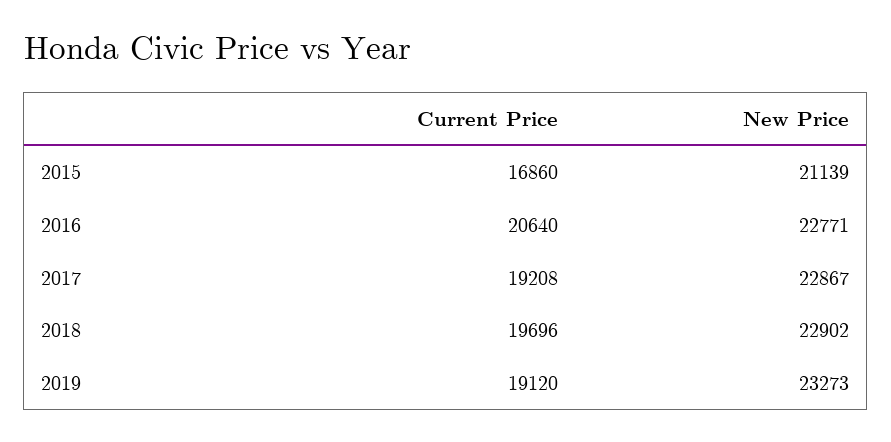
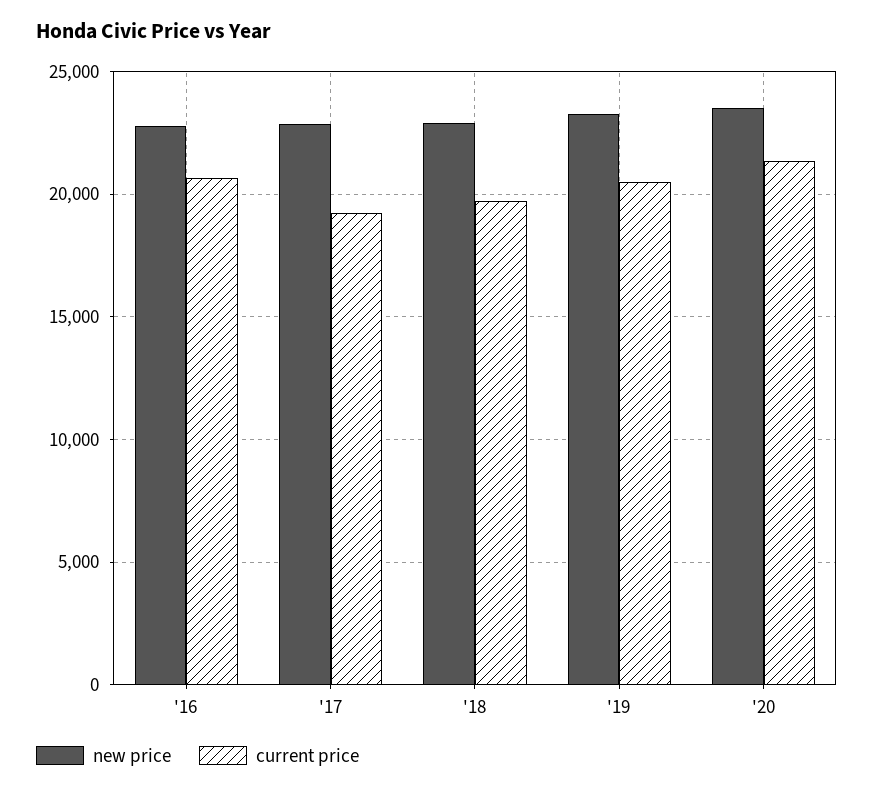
Current Price, 2015: 16860 -> none
New Price, 2015: 21139 -> none
Current Price, 2019: 19120 -> 20500
New Price, '20: none -> 23500
Current Price, '20: none -> 21500

